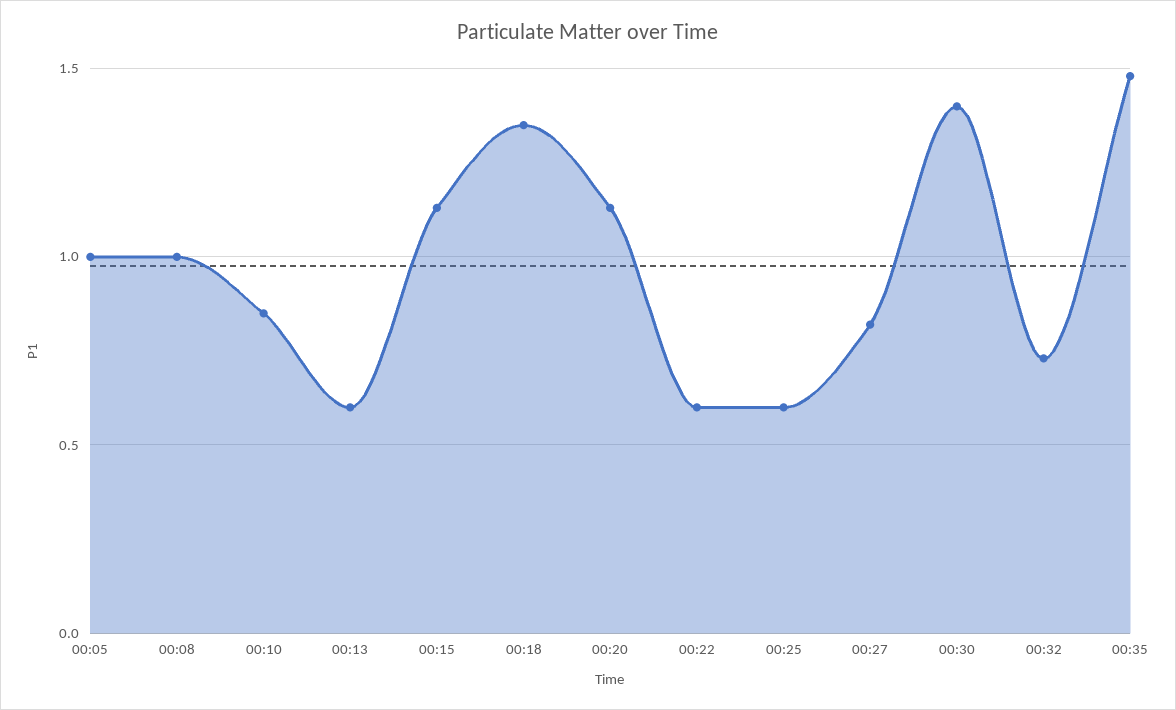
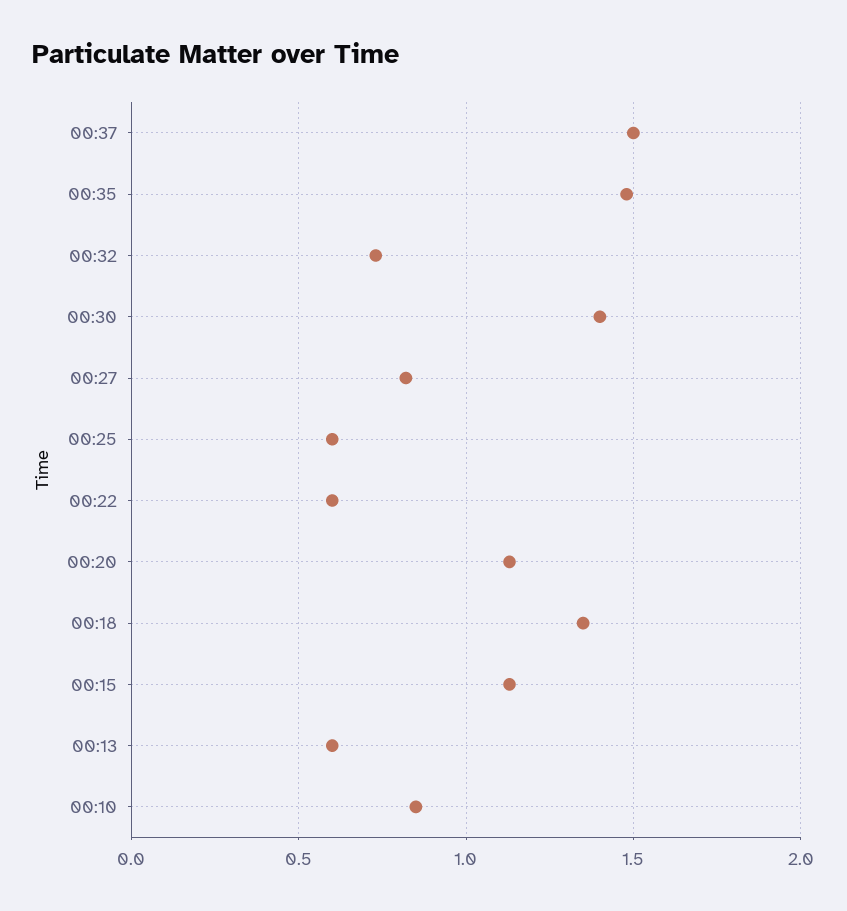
00:05: 1 -> none
00:08: 1 -> none
00:37: none -> 1.5

